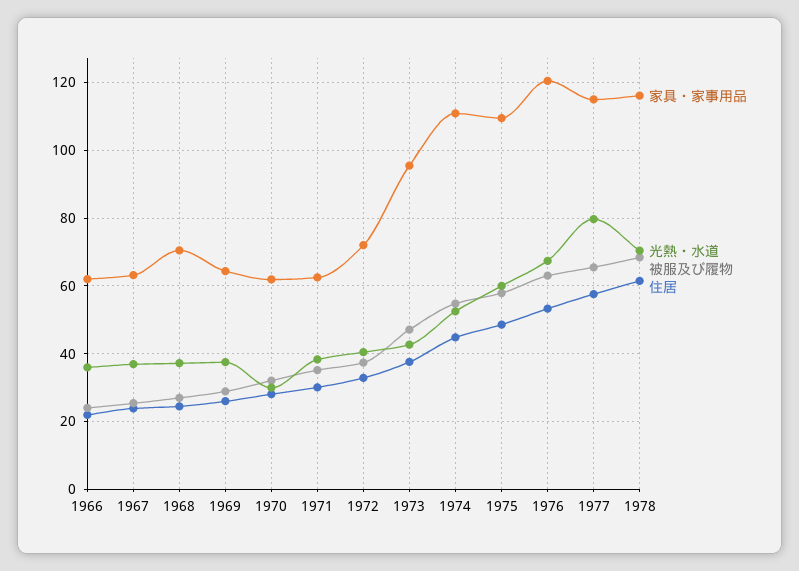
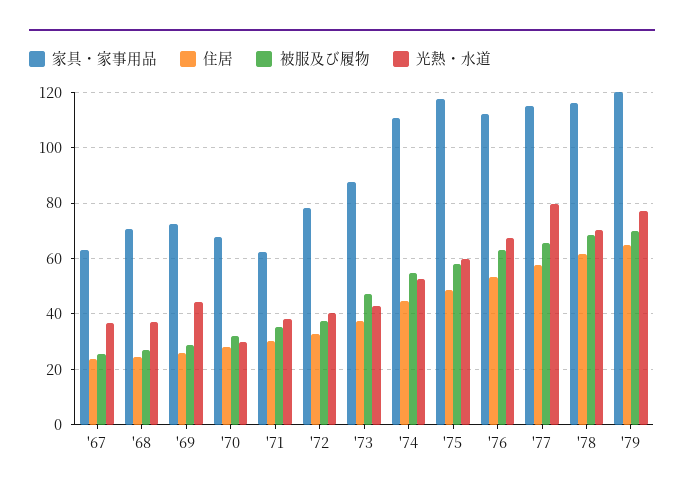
家具・家事用品, 1966: 62 -> none
光熱・水道, 1966: 36 -> none
被服及び履物, 1966: 24 -> none
住居, 1966: 22 -> none
家具・家事用品, 1969: 64 -> 72.5
光熱・水道, 1969: 38 -> 45
家具・家事用品, 1970: 62 -> 67.5
家具・家事用品, 1972: 72 -> 77.5
家具・家事用品, 1973: 96 -> 87.5
家具・家事用品, 1975: 110 -> 117.5
家具・家事用品, 1976: 120 -> 112.5
家具・家事用品, '79: none -> 120
住居, '79: none -> 65
被服及び履物, '79: none -> 70
光熱・水道, '79: none -> 77.5

